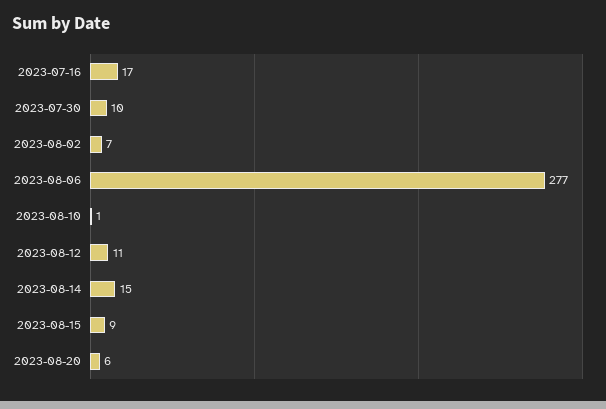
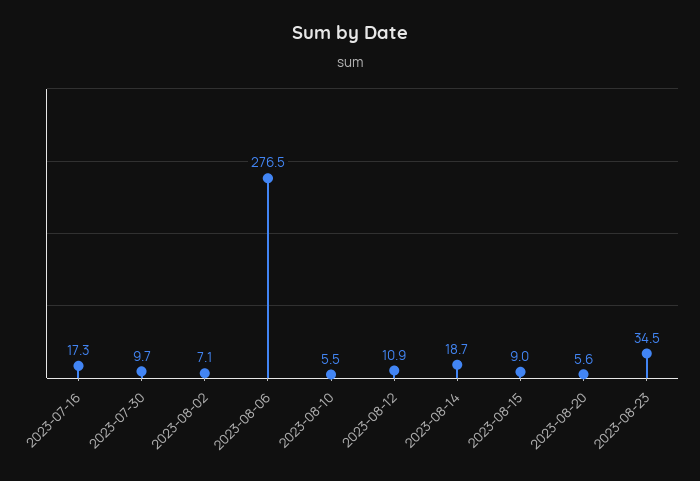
2023-08-10: 1 -> 5.5
2023-08-14: 15 -> 18.7
2023-08-23: none -> 34.5

